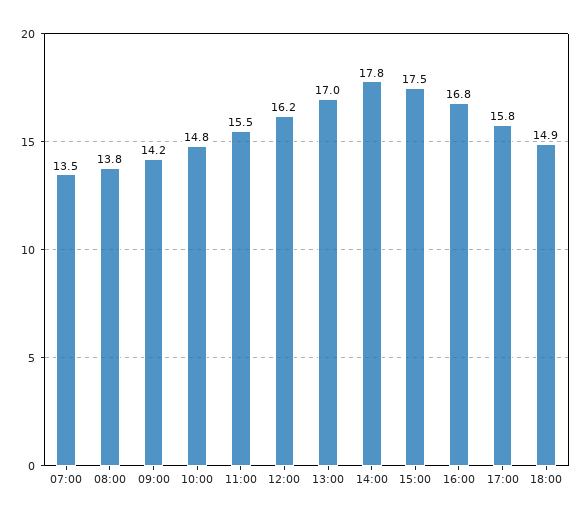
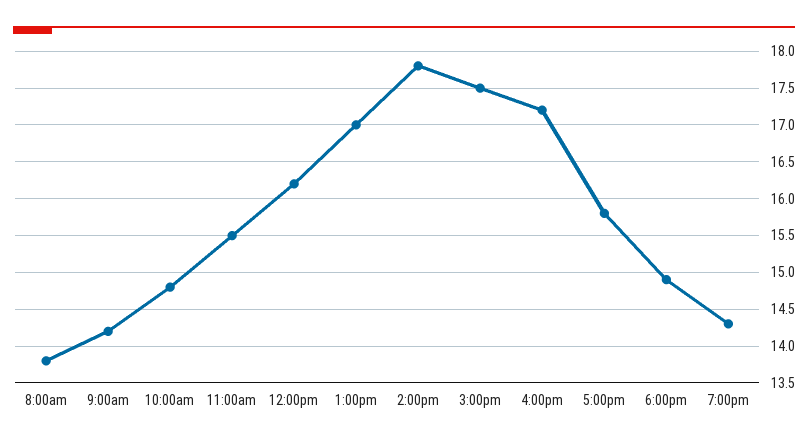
07:00: 13.5 -> none
16:00: 16.8 -> 17.2
7:00pm: none -> 14.3

